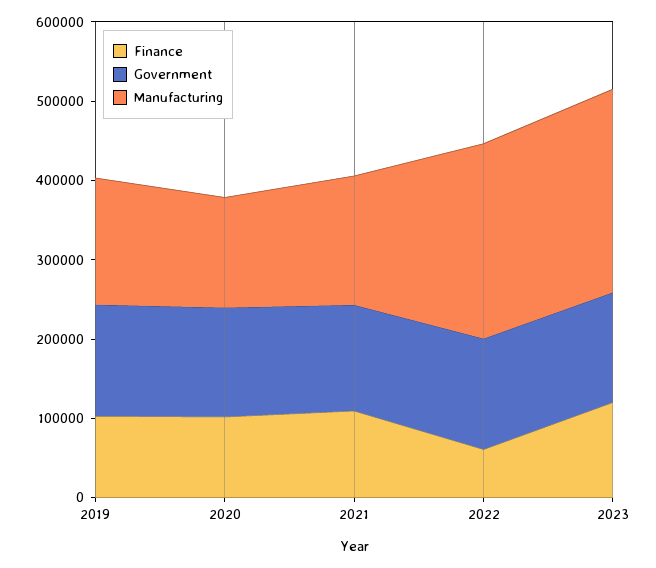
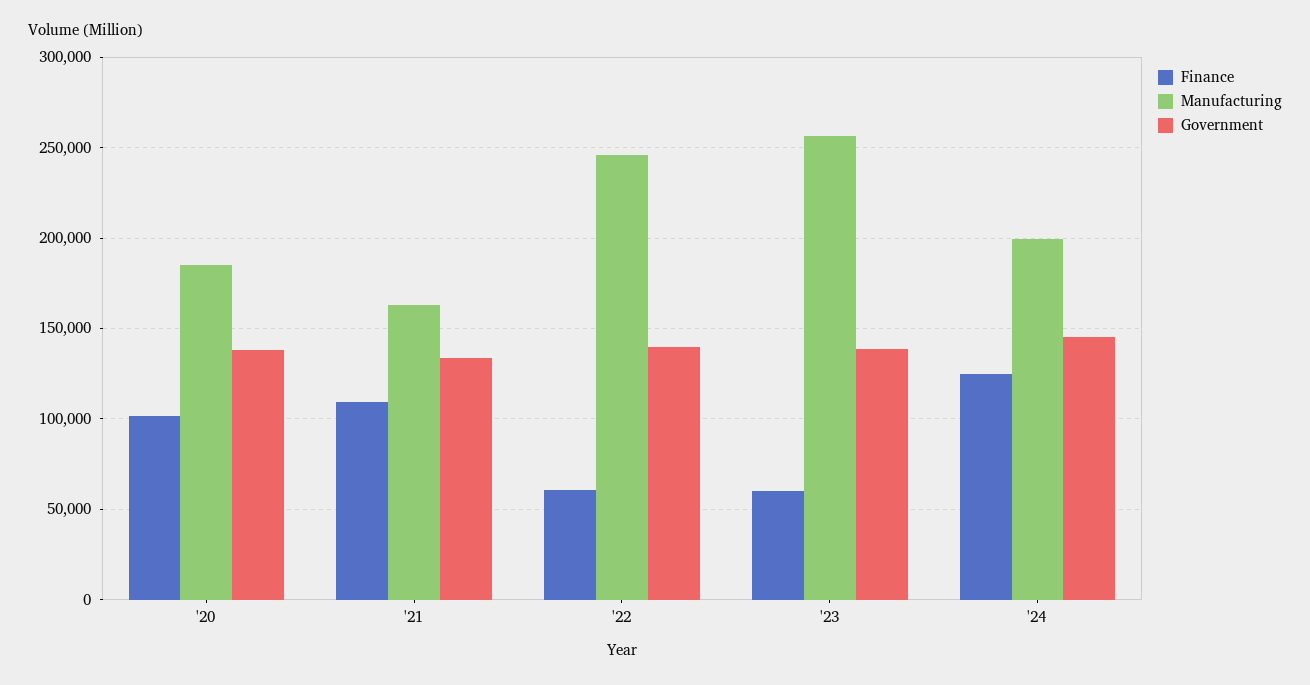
Finance, 2019: 100000 -> none
Government, 2019: 140000 -> none
Manufacturing, 2019: 160000 -> none
Manufacturing, 2020: 140000 -> 185000
Finance, 2023: 120000 -> 60000
Finance, '24: none -> 125000
Manufacturing, '24: none -> 200000
Government, '24: none -> 145000

